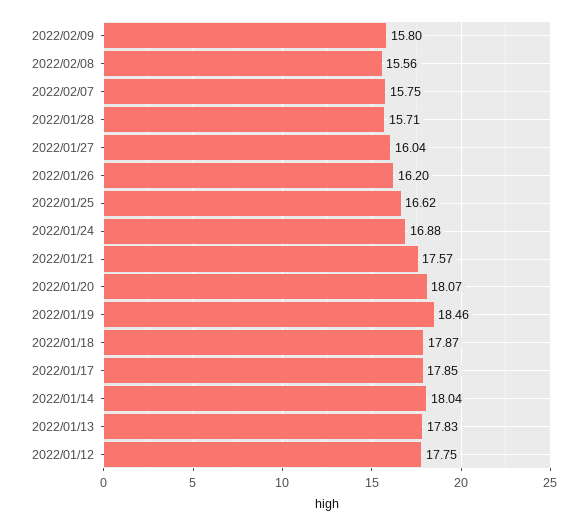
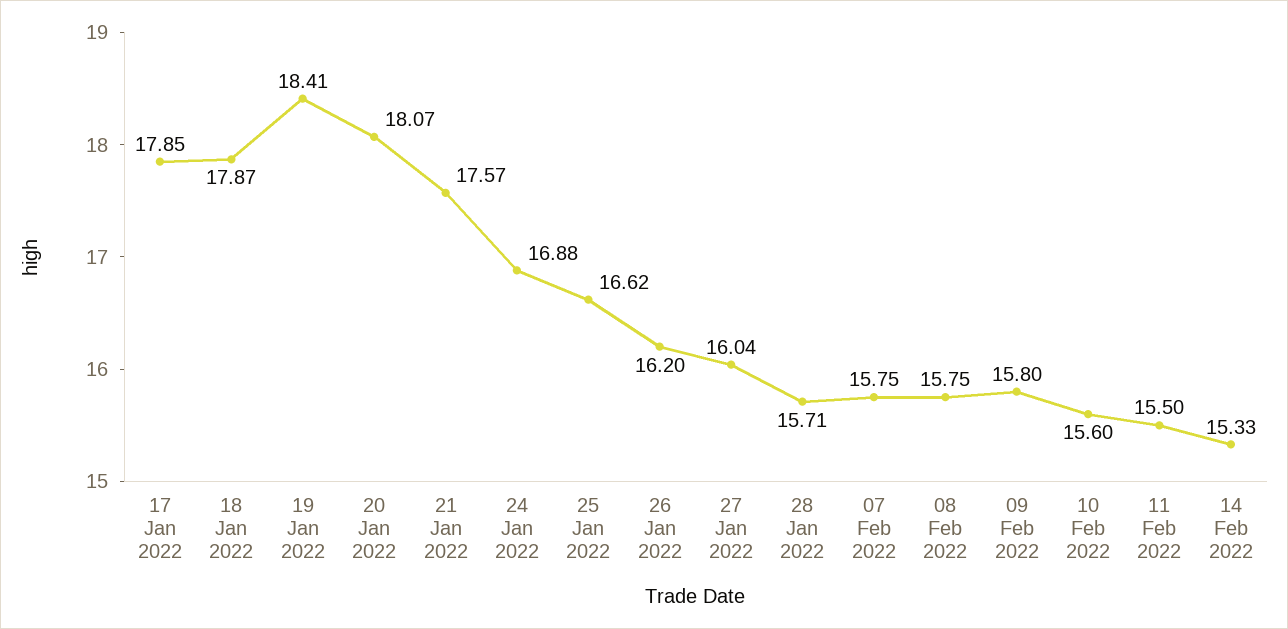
2022/02/08: 15.56 -> 15.75
2022/01/19: 18.46 -> 18.41
2022/01/14: 18.04 -> none
2022/01/13: 17.83 -> none
2022/01/12: 17.75 -> none
10 Feb 2022: none -> 15.6
11 Feb 2022: none -> 15.5
14 Feb 2022: none -> 15.33

